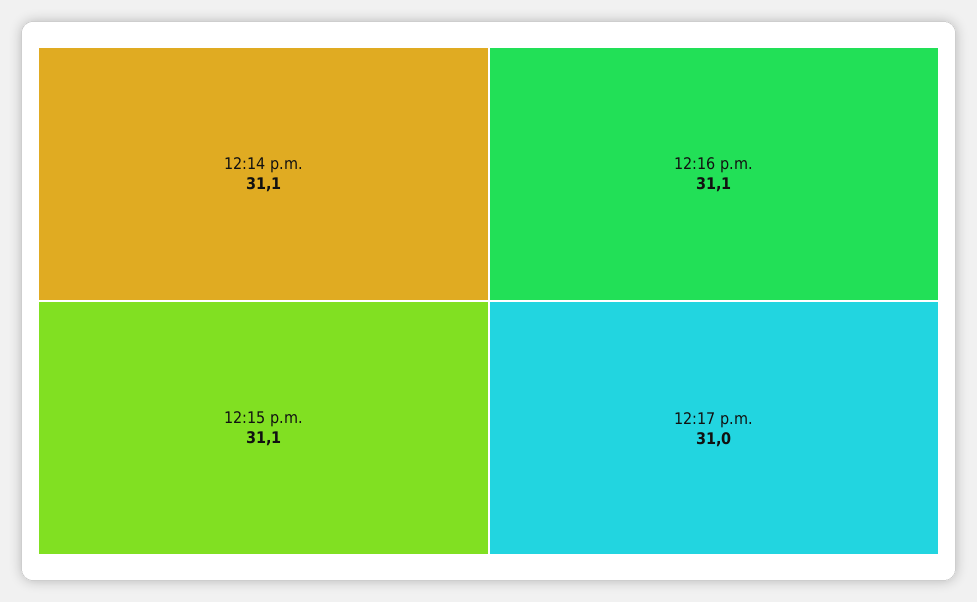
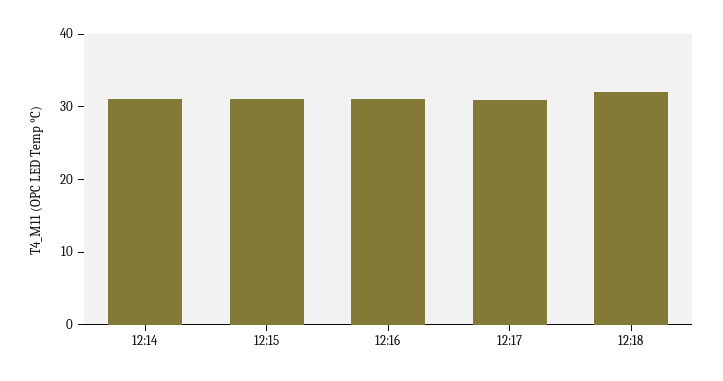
12:18: none -> 32

